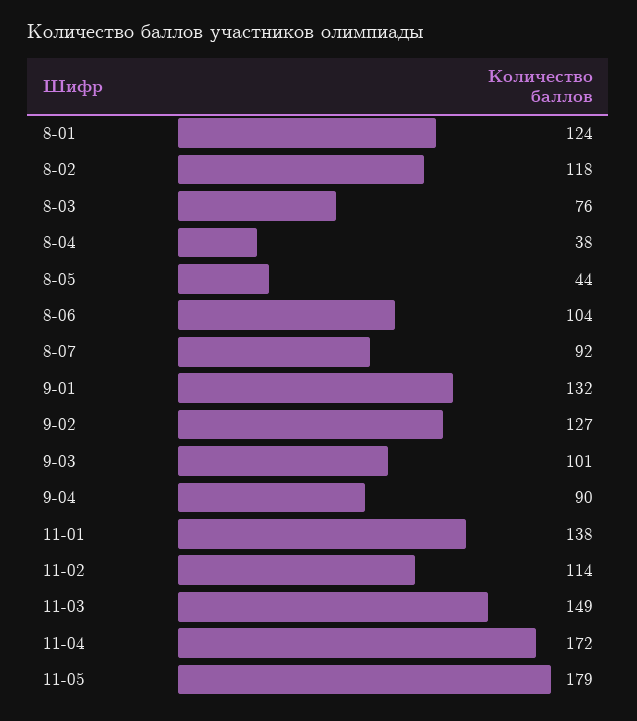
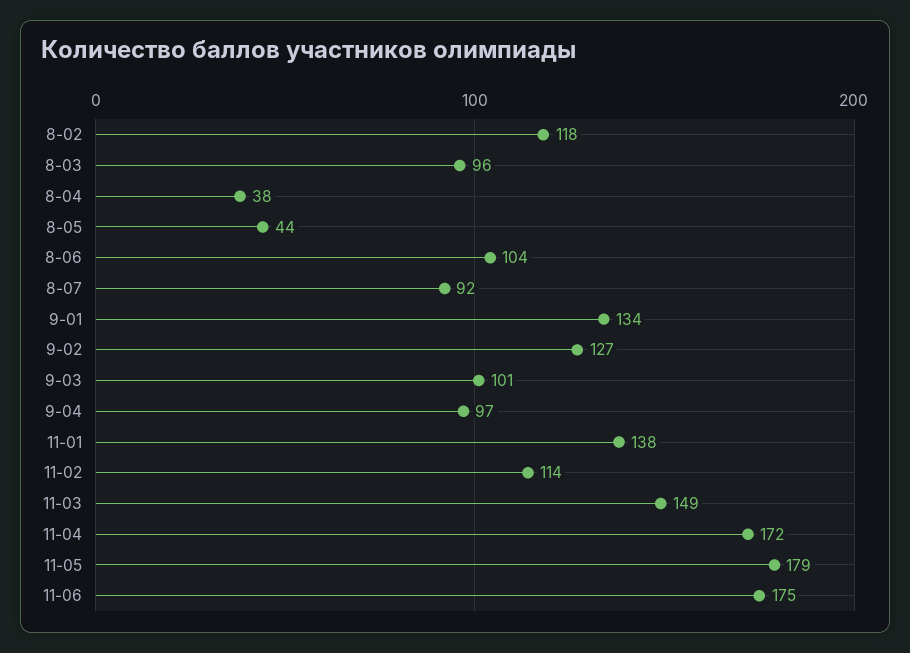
8-01: 124 -> none
8-03: 76 -> 96
9-01: 132 -> 134
9-04: 90 -> 97
11-06: none -> 175

